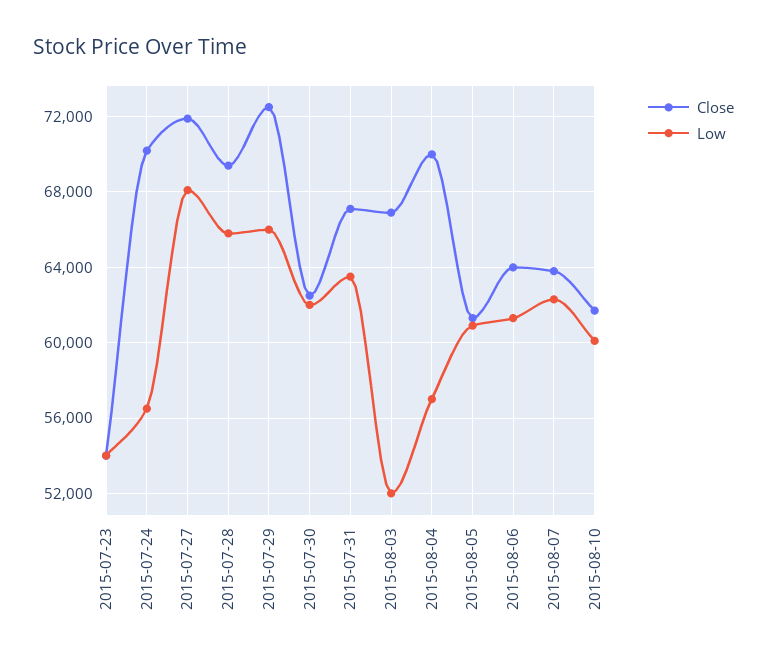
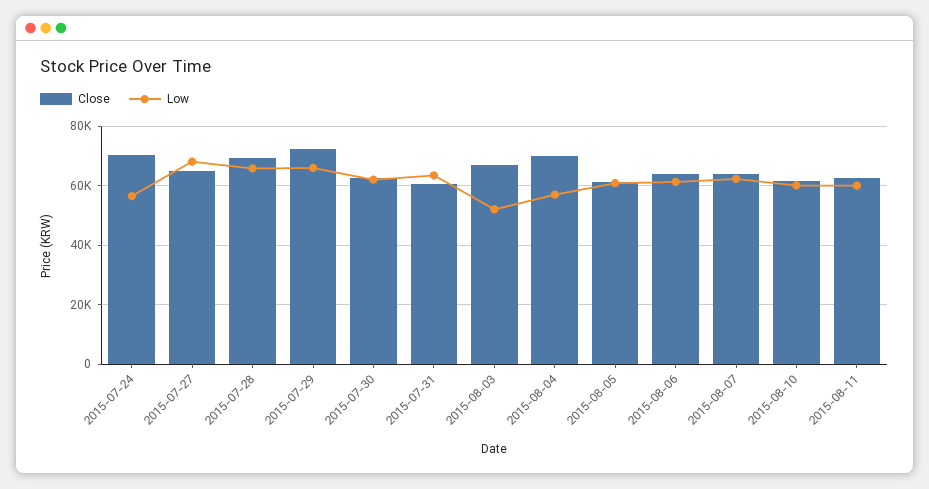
Close, 2015-07-23: 54000 -> none
Low, 2015-07-23: 54000 -> none
Close, 2015-07-27: 72000 -> 65000
Close, 2015-07-31: 67000 -> 60000
Close, 2015-08-11: none -> 62500
Low, 2015-08-11: none -> 60000

